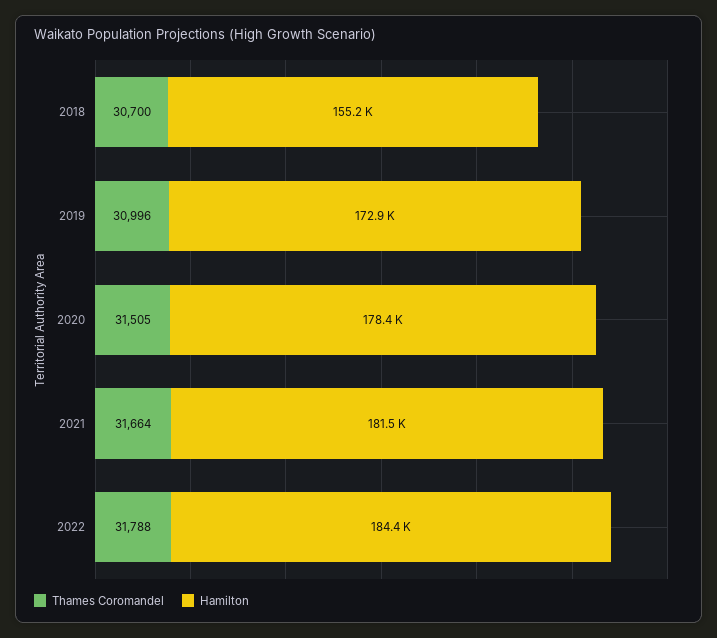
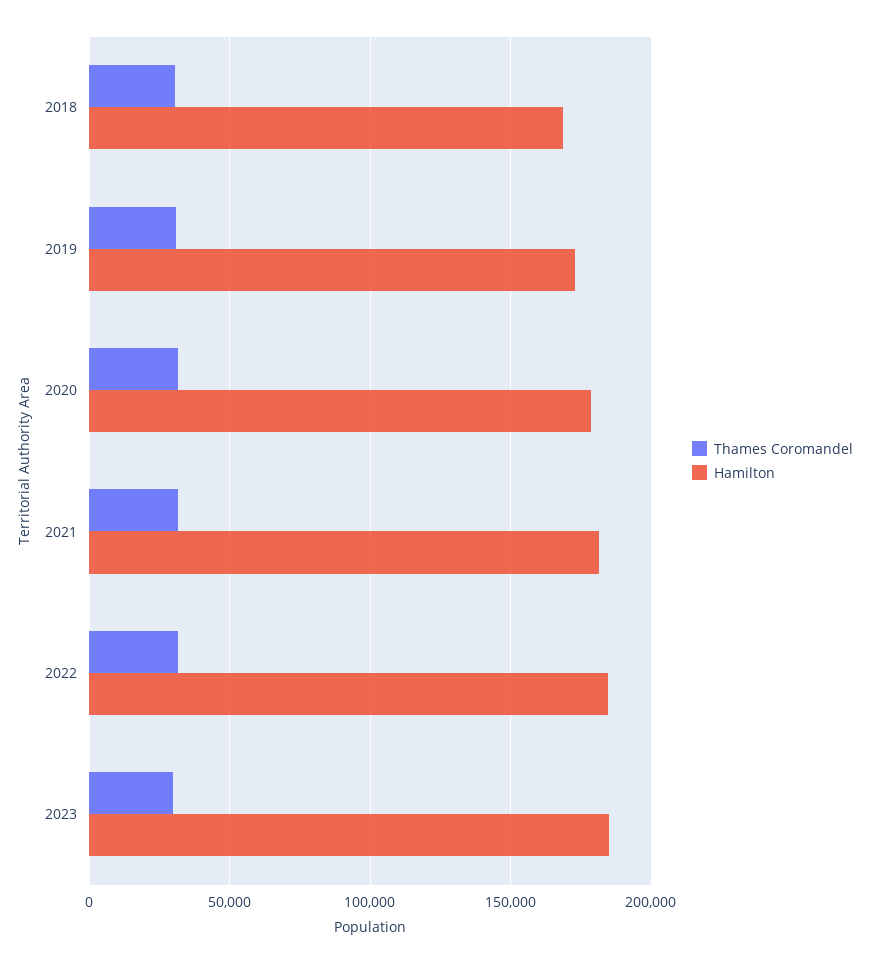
Hamilton, 2018: 155200 -> 170000
Thames Coromandel, 2023: none -> 30000
Hamilton, 2023: none -> 185000

